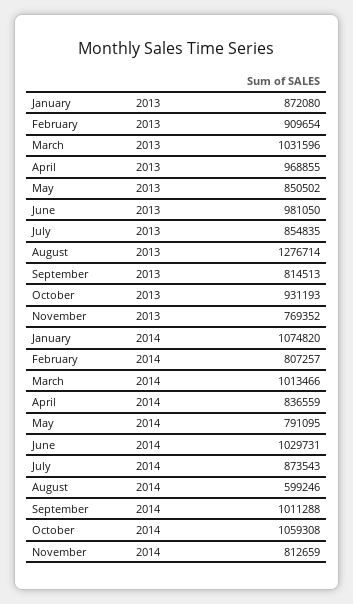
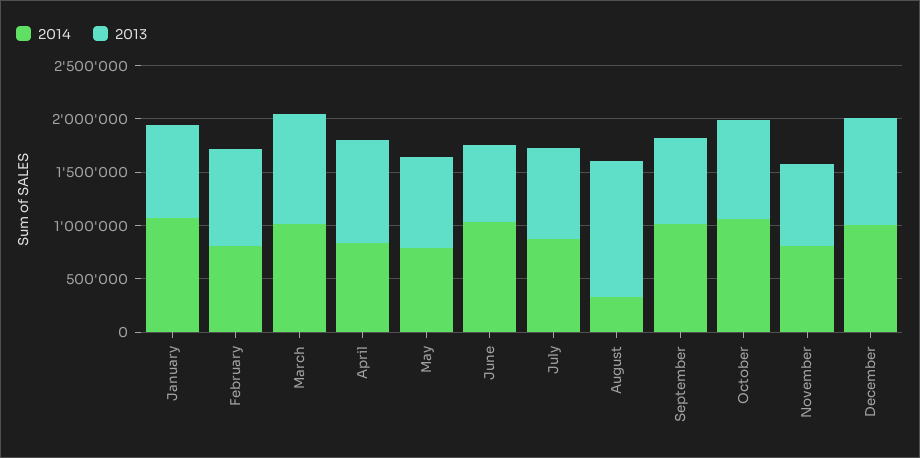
2013, June: 981050 -> 700000
2014, August: 599246 -> 300000
2014, December: none -> 1000000
2013, December: none -> 1000000

